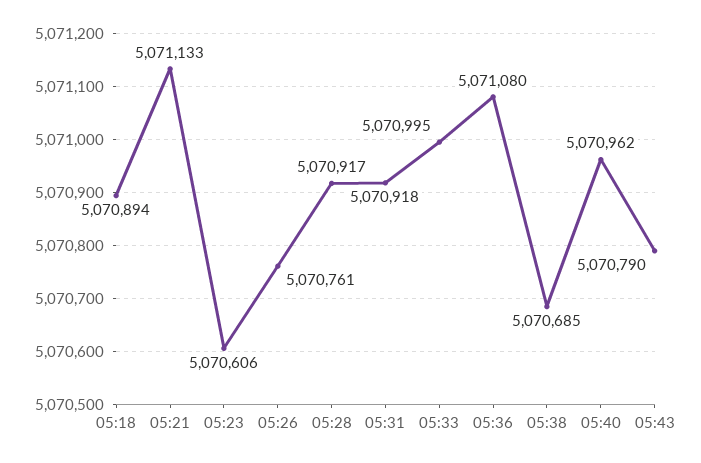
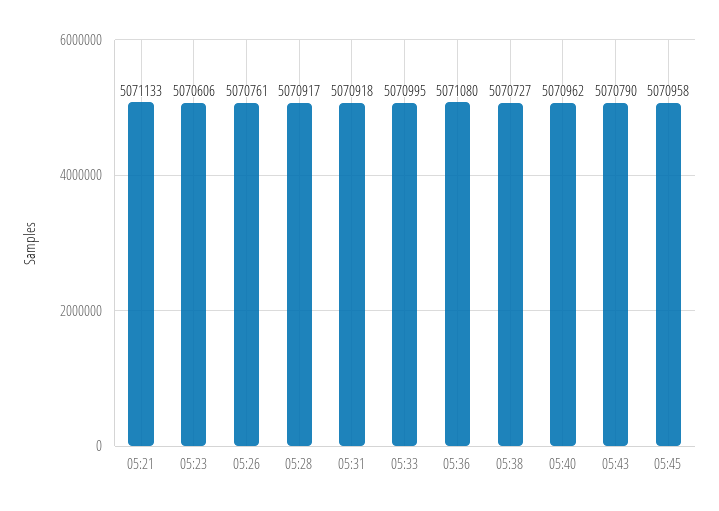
05:18: 5070894 -> none
05:38: 5070685 -> 5070727
05:45: none -> 5070958

